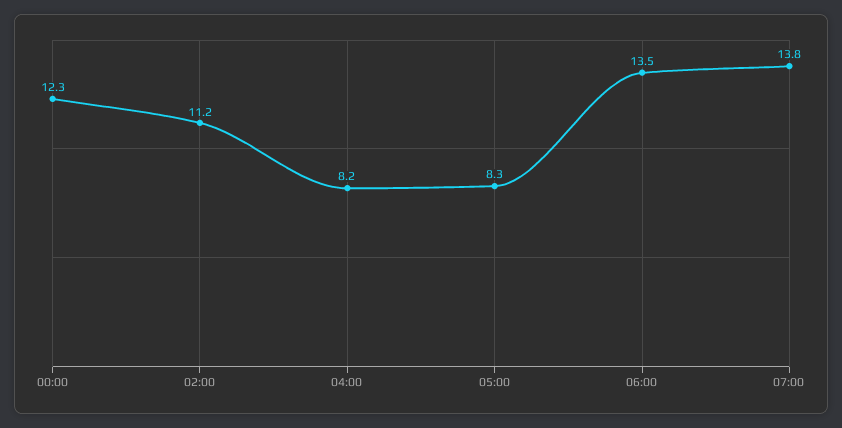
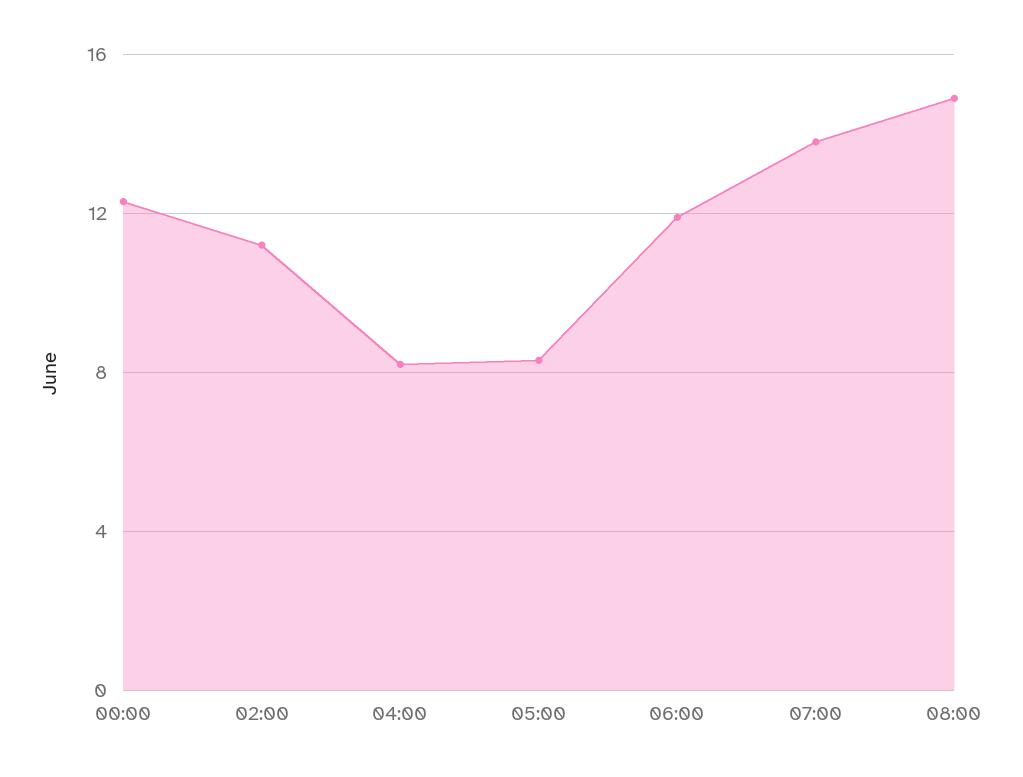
06:00: 13.5 -> 12
08:00: none -> 15

